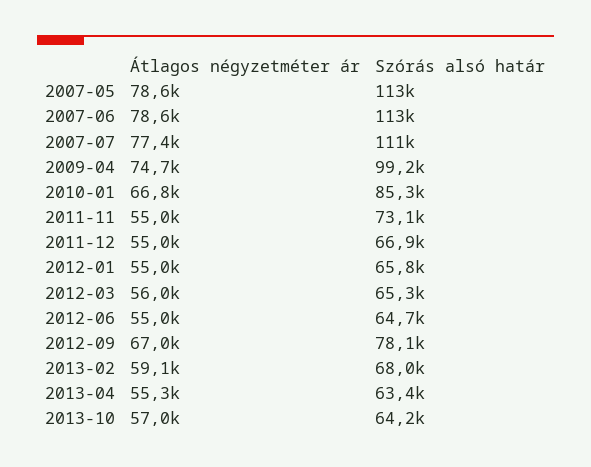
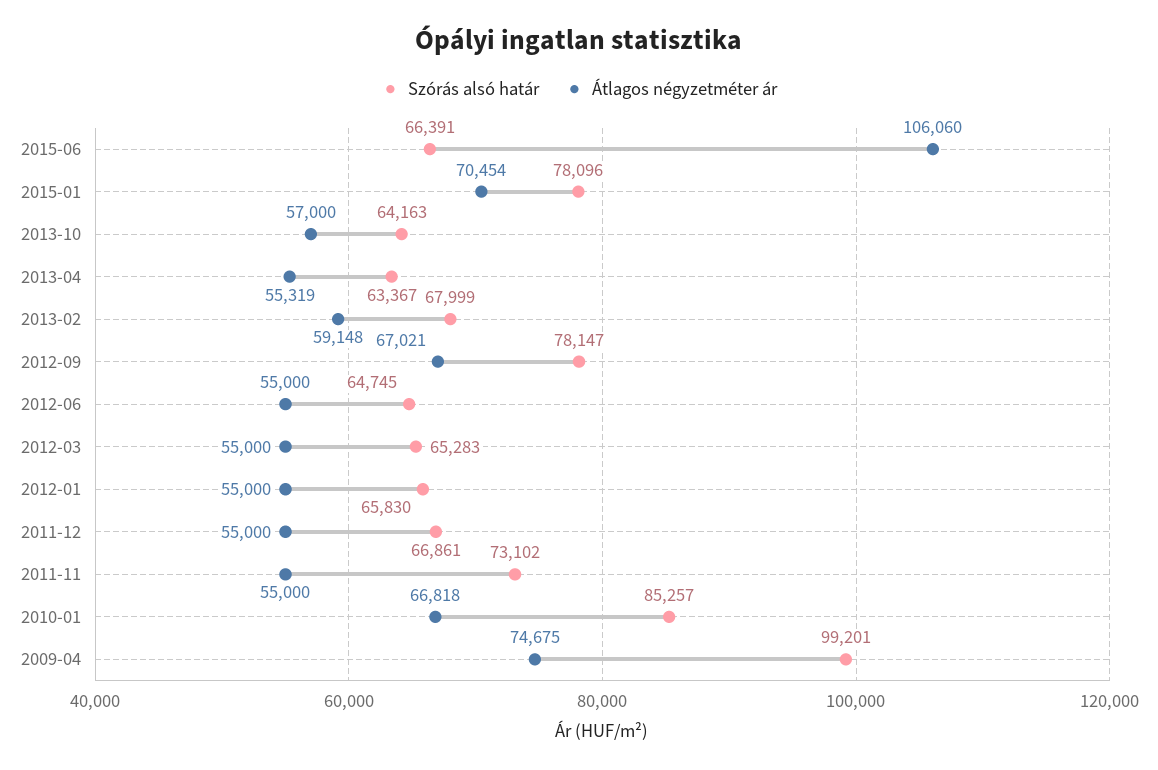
Átlagos négyzetméter ár, 2007-05: 78600 -> none
Szórás alsó határ, 2007-05: 113000 -> none
Átlagos négyzetméter ár, 2007-06: 78600 -> none
Szórás alsó határ, 2007-06: 113000 -> none
Átlagos négyzetméter ár, 2007-07: 77400 -> none
Szórás alsó határ, 2007-07: 111000 -> none
Átlagos négyzetméter ár, 2012-03: 56000 -> 55000
Szórás alsó határ, 2015-06: none -> 66391
Átlagos négyzetméter ár, 2015-06: none -> 106060
Szórás alsó határ, 2015-01: none -> 78096
Átlagos négyzetméter ár, 2015-01: none -> 70454

